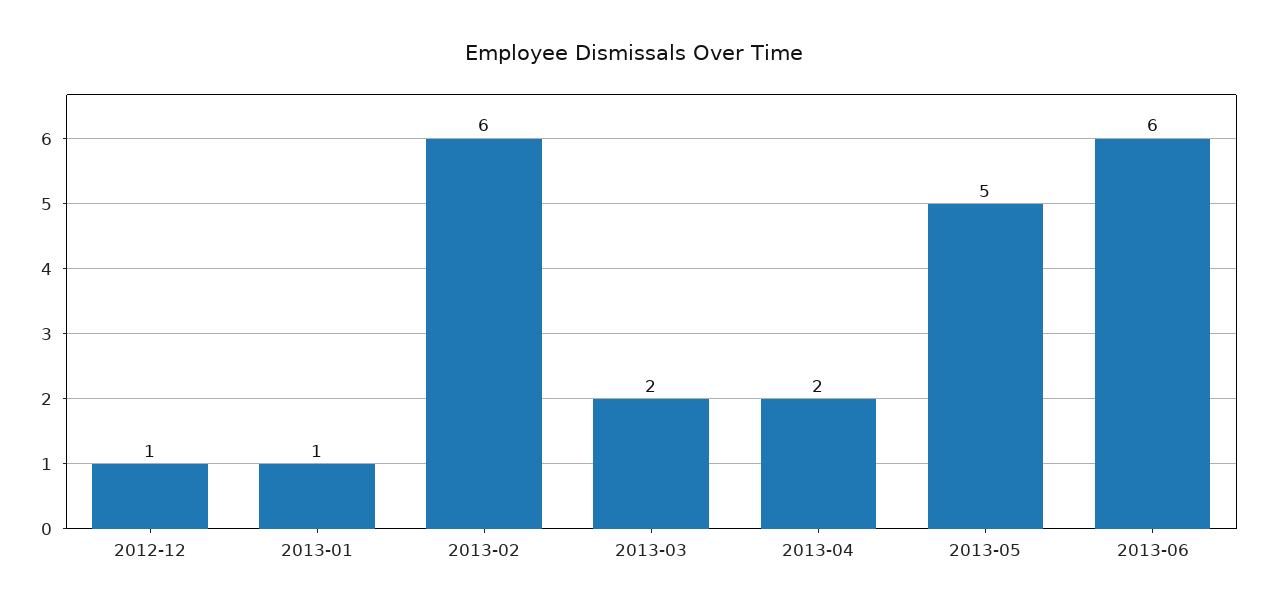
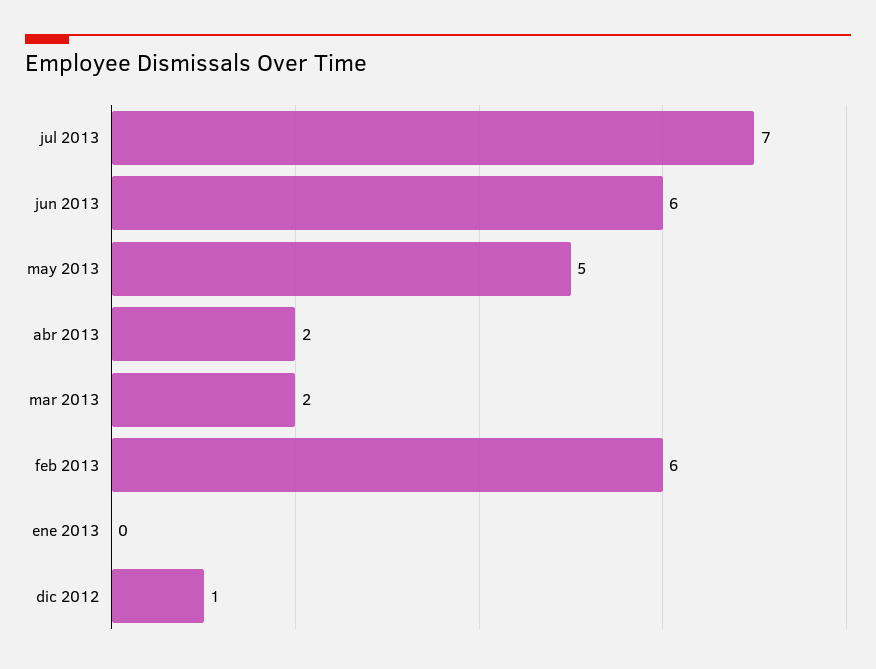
2013-01: 1 -> 0
jul 2013: none -> 7

